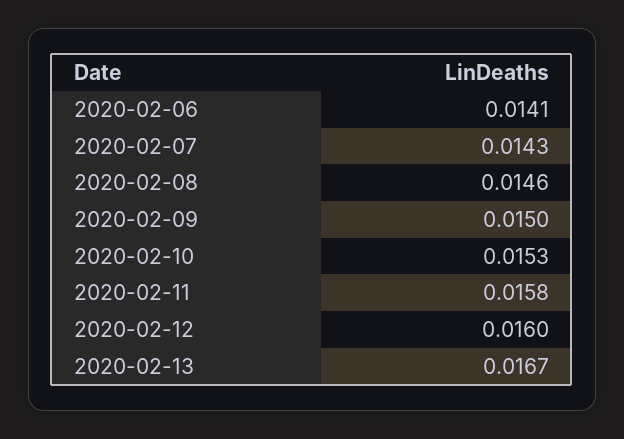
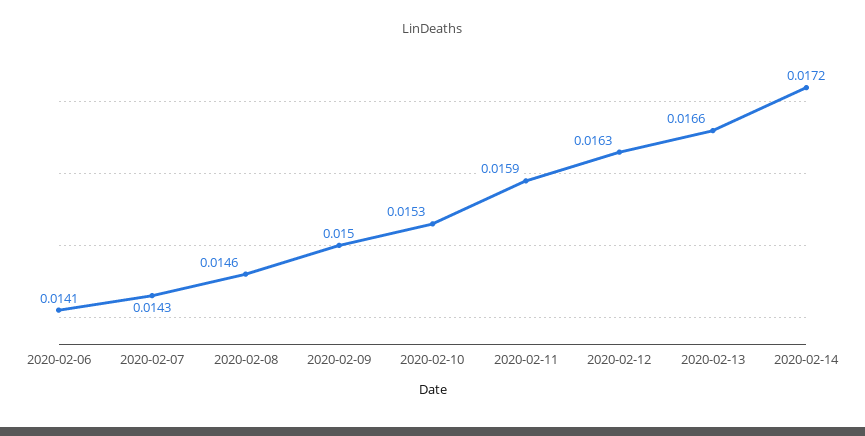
2020-02-11: 0.0158 -> 0.0159
2020-02-12: 0.016 -> 0.0163
2020-02-13: 0.0167 -> 0.0166
2020-02-14: none -> 0.0172

